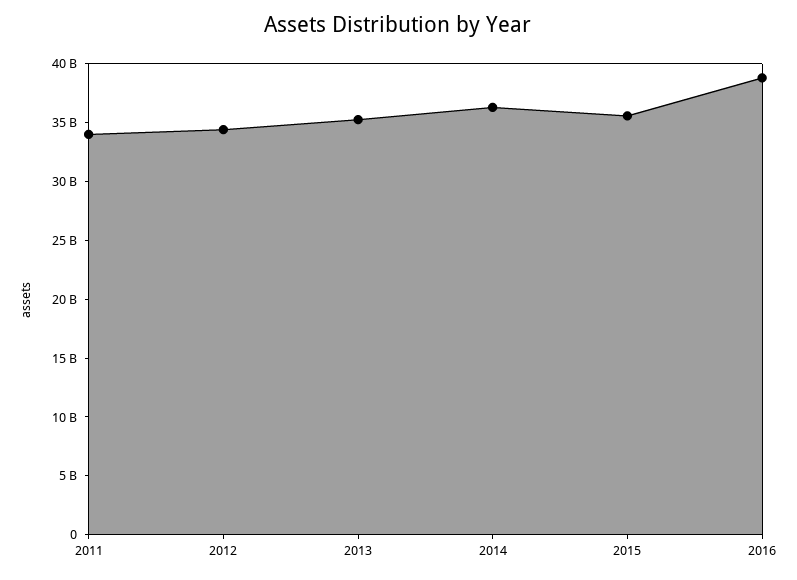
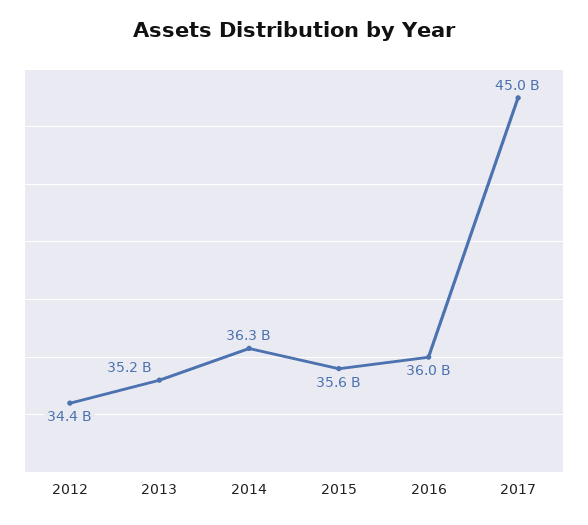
2011: 34000000000 -> none
2016: 39000000000 -> 36000000000
2017: none -> 45000000000

